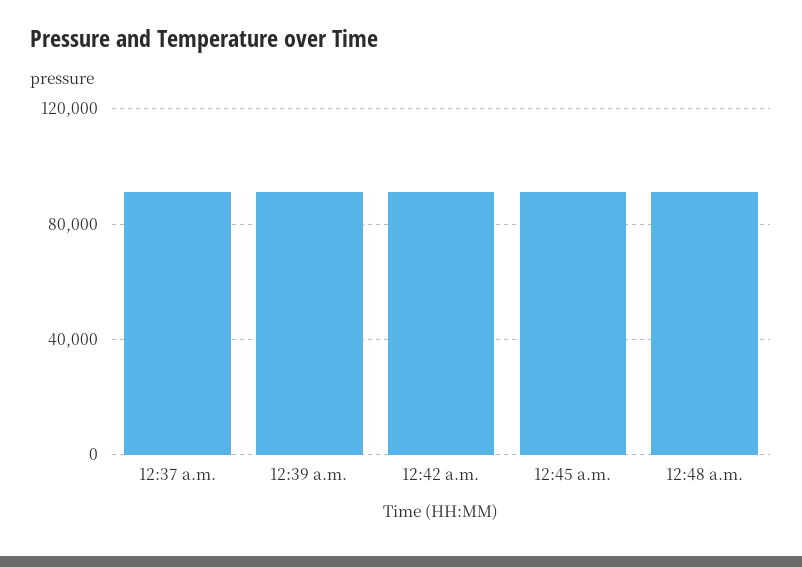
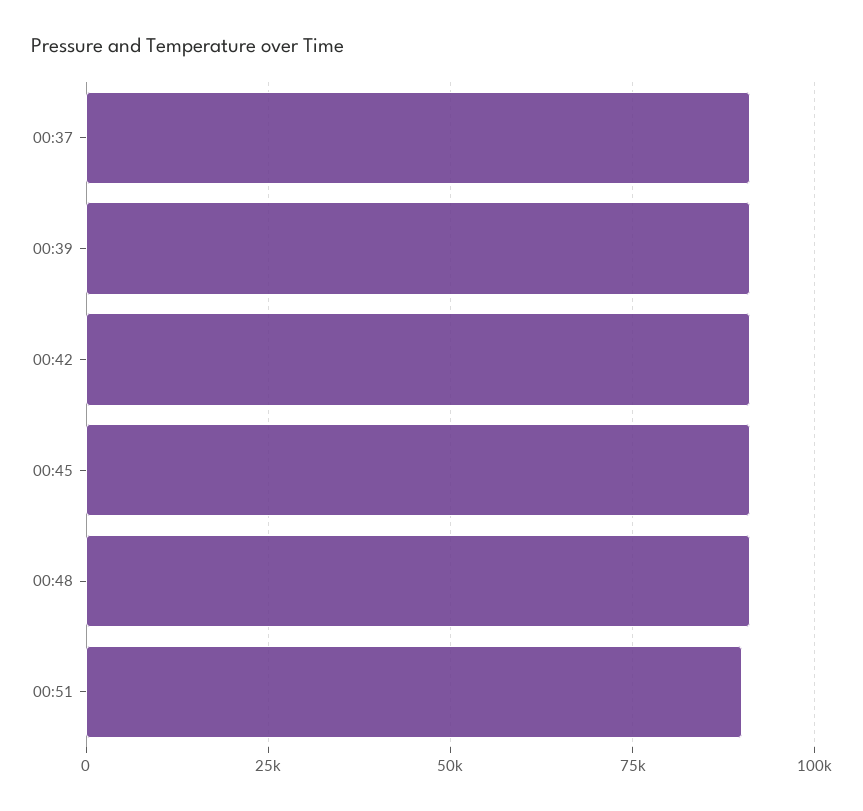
00:51: none -> 90000

